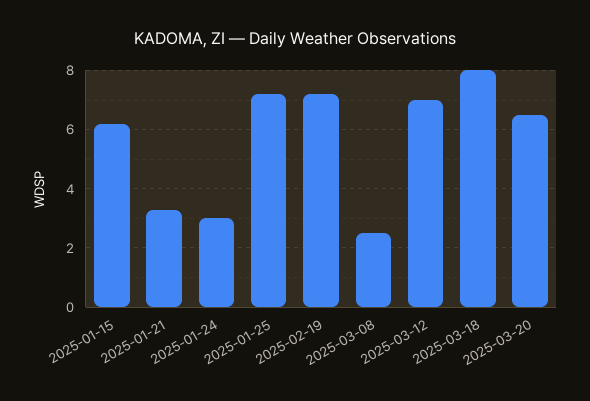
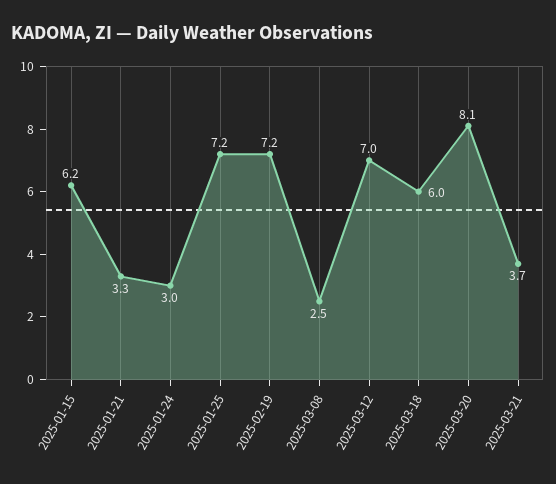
2025-03-18: 8 -> 6
2025-03-20: 6.5 -> 8.1
2025-03-21: none -> 3.7

